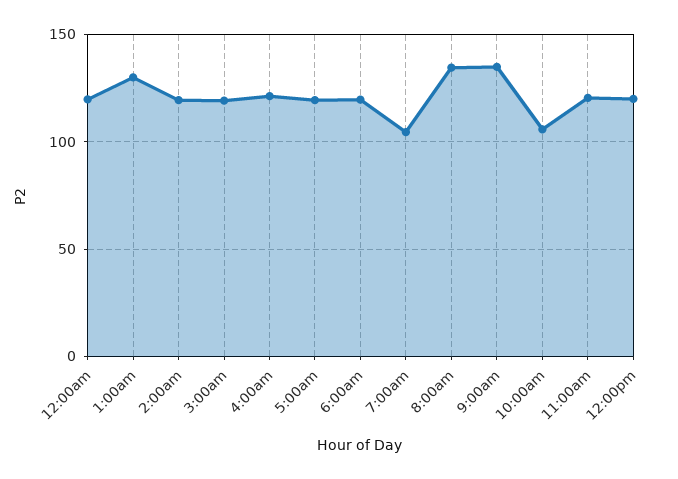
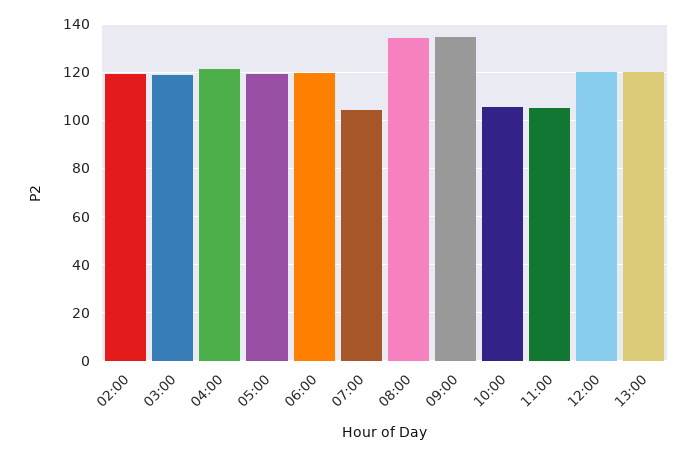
12:00am: 120 -> none
1:00am: 130 -> none
11:00am: 120 -> 105
13:00: none -> 120

